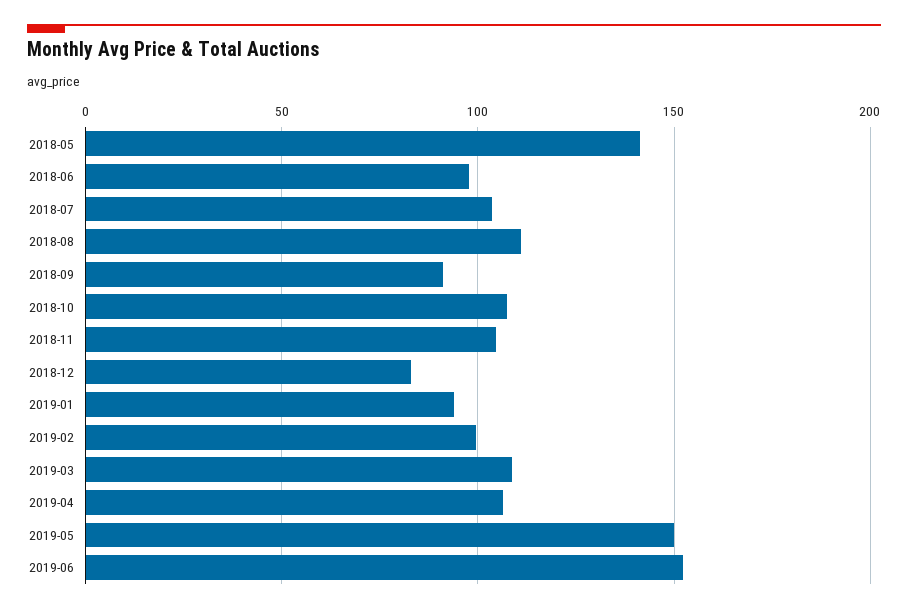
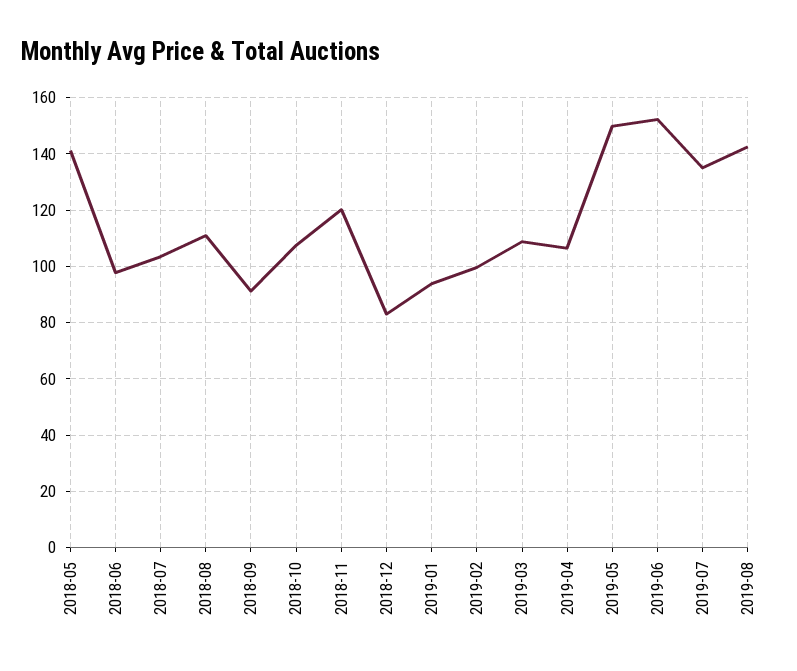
2018-11: 105 -> 120
2019-07: none -> 135
2019-08: none -> 142.5

